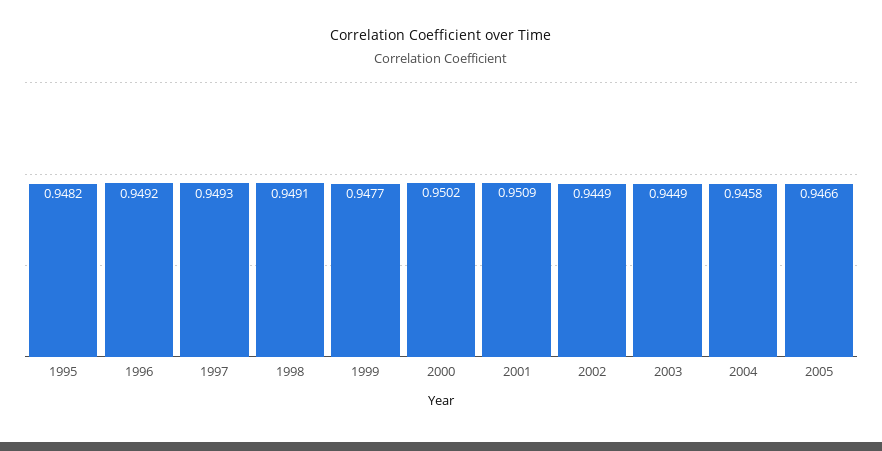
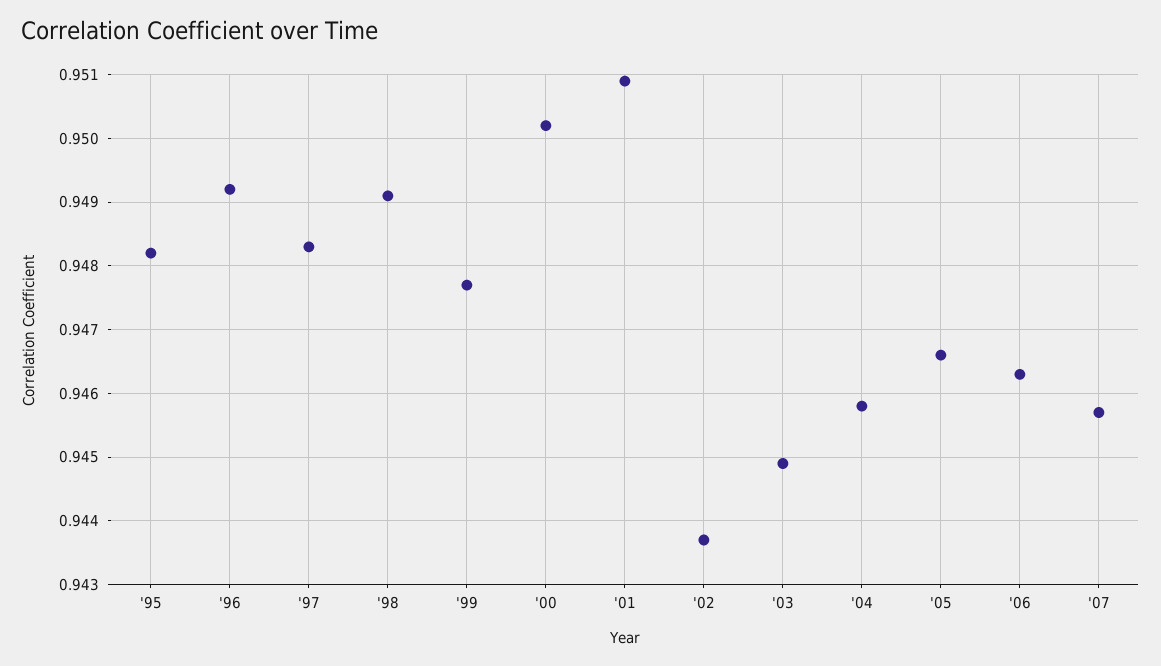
1997: 0.9493 -> 0.9483
2002: 0.9449 -> 0.9437
'06: none -> 0.9463
'07: none -> 0.9457

